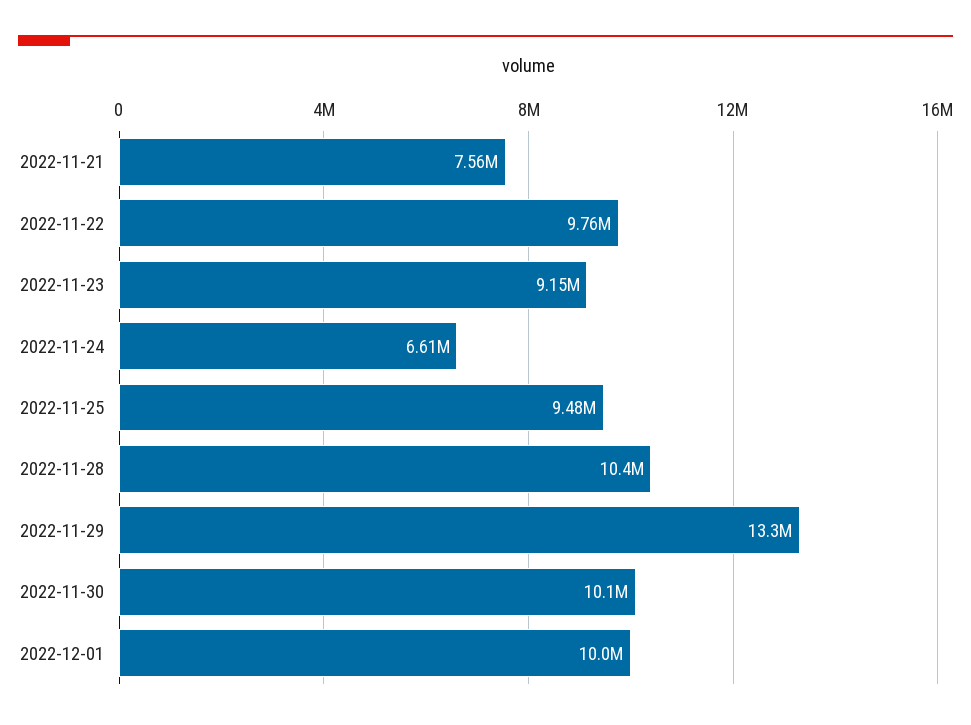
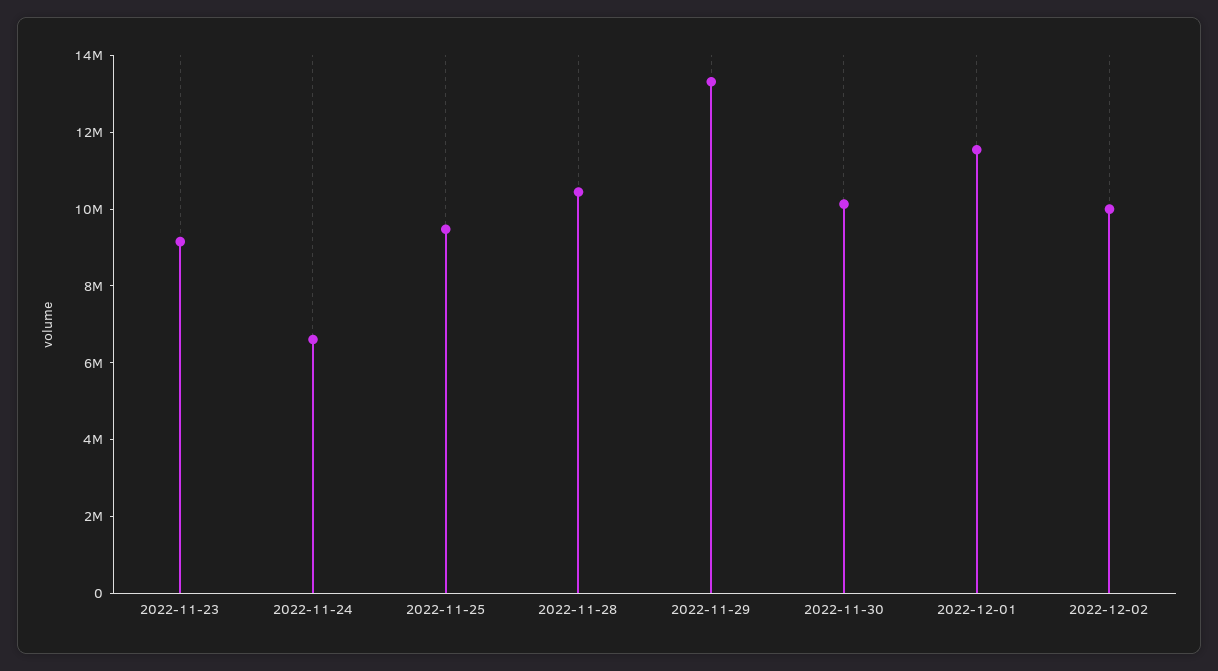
2022-11-21: 7560000 -> none
2022-11-22: 9760000 -> none
2022-12-01: 10000000 -> 11500000
2022-12-02: none -> 10000000

